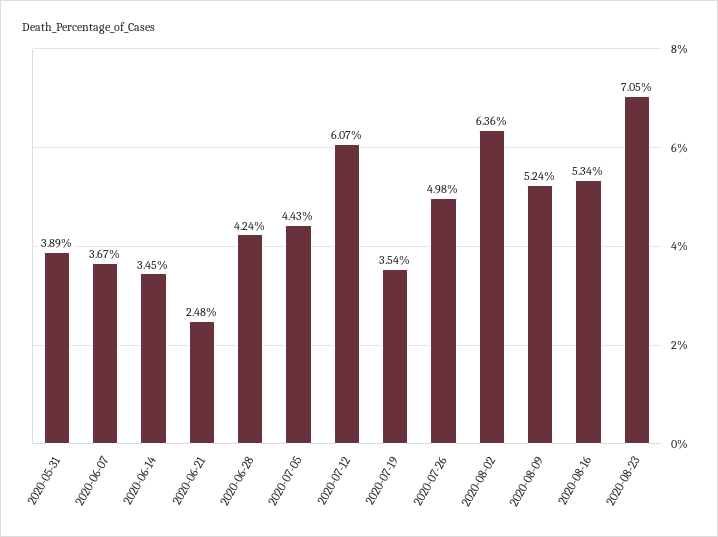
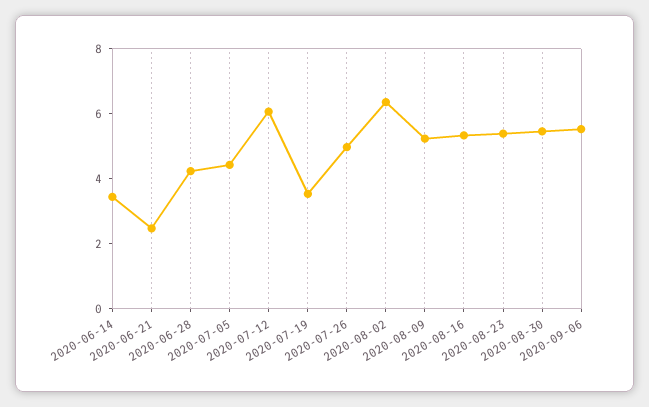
2020-05-31: 3.89 -> none
2020-06-07: 3.67 -> none
2020-08-23: 7.05 -> 5.5
2020-08-30: none -> 5.5
2020-09-06: none -> 5.5

